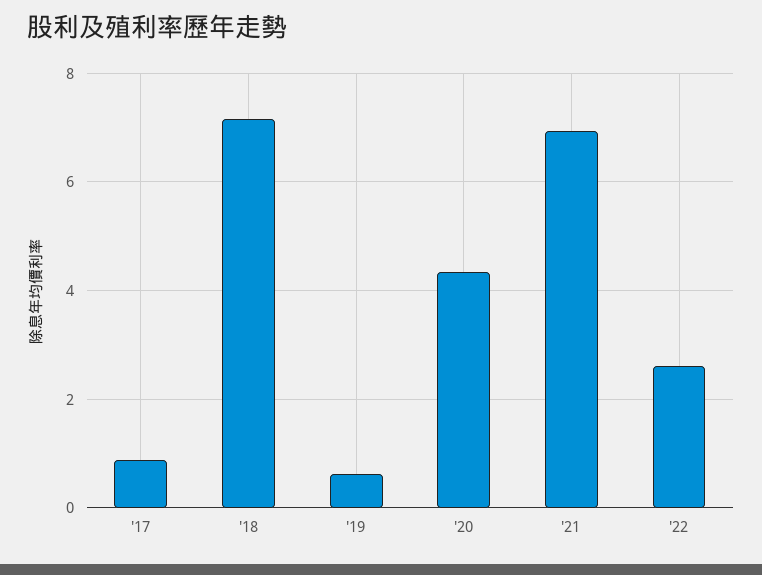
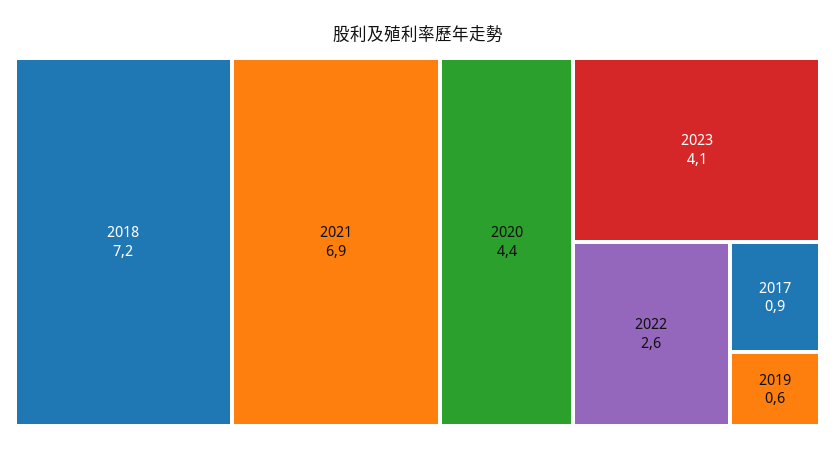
2023: none -> 4.1

